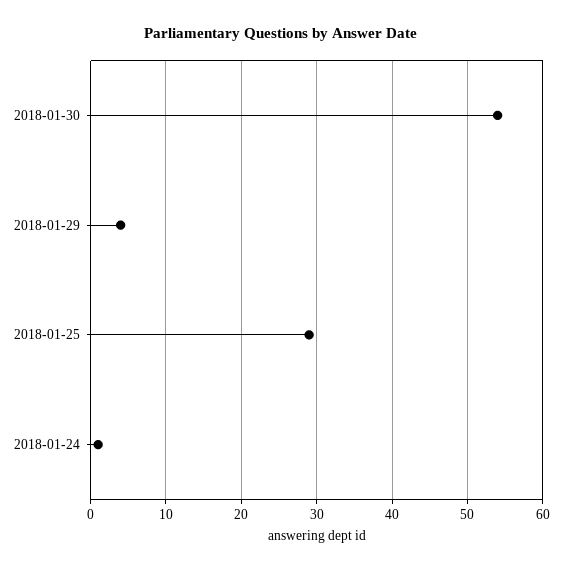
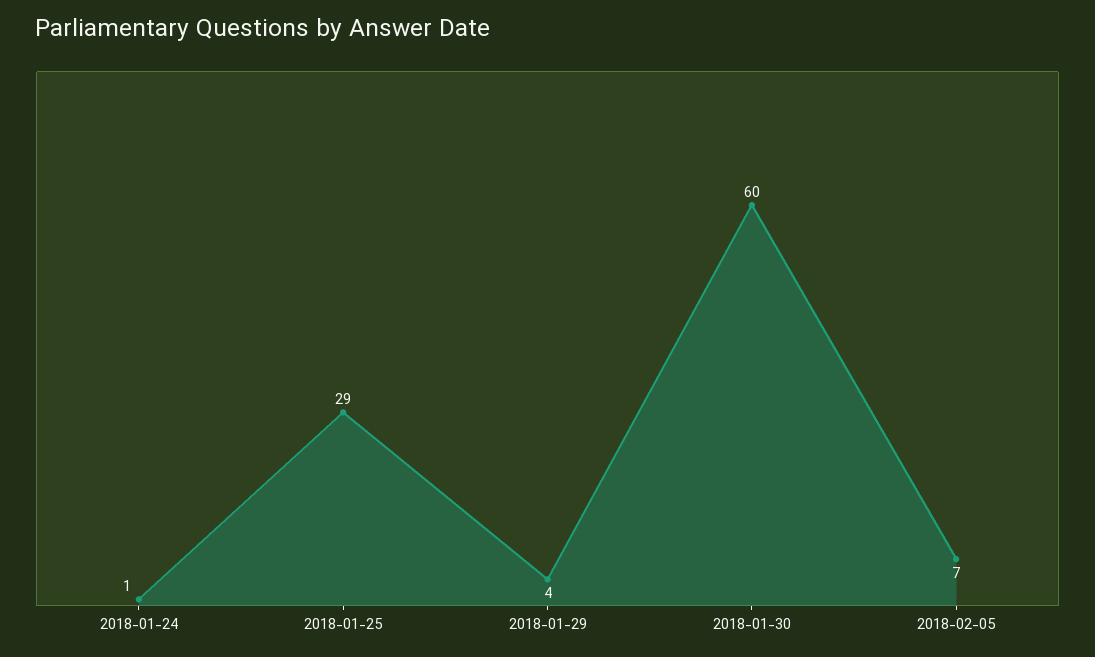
2018-01-30: 54 -> 60
2018-02-05: none -> 7

